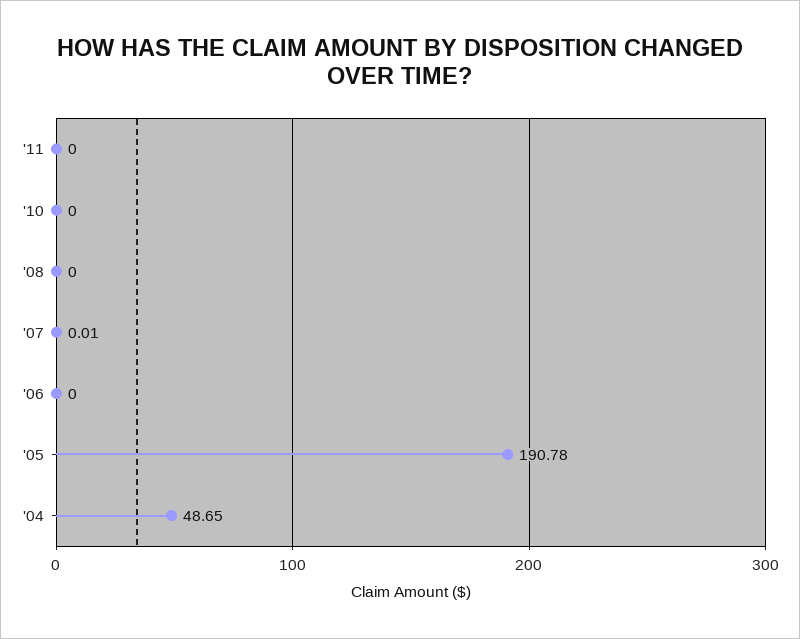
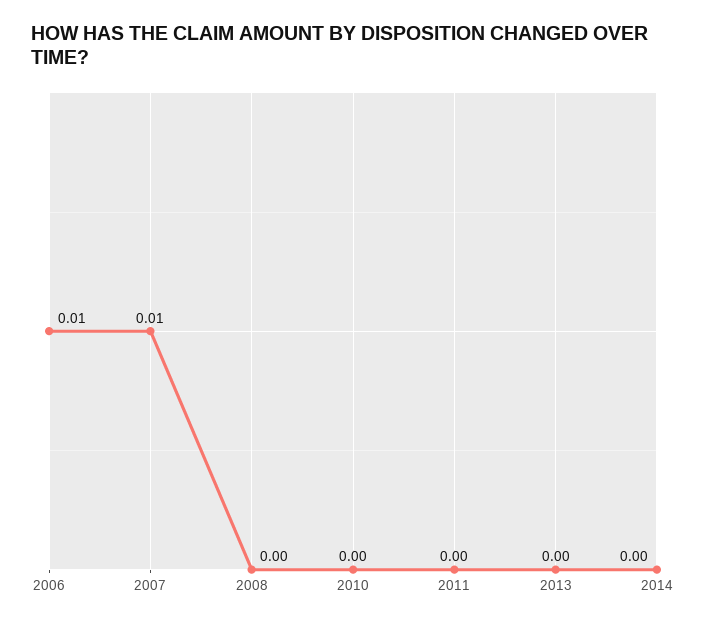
'06: 0 -> 0.01
'05: 190.78 -> none
'04: 48.65 -> none
2013: none -> 0
2014: none -> 0

